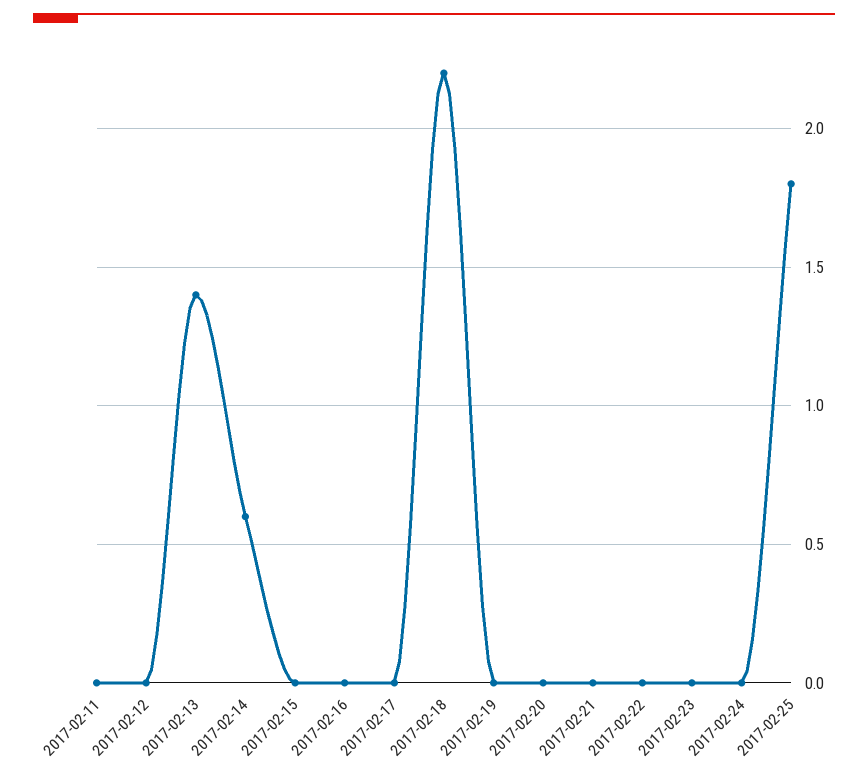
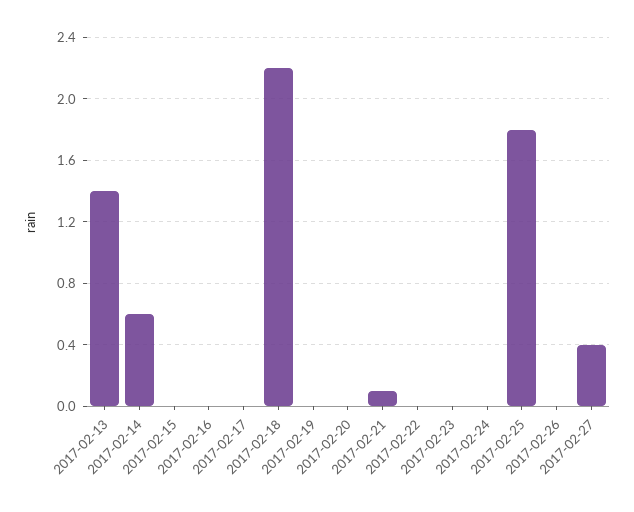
2017-02-11: 0 -> none
2017-02-12: 0 -> none
2017-02-21: 0 -> 0.1
2017-02-26: none -> 0
2017-02-27: none -> 0.4

